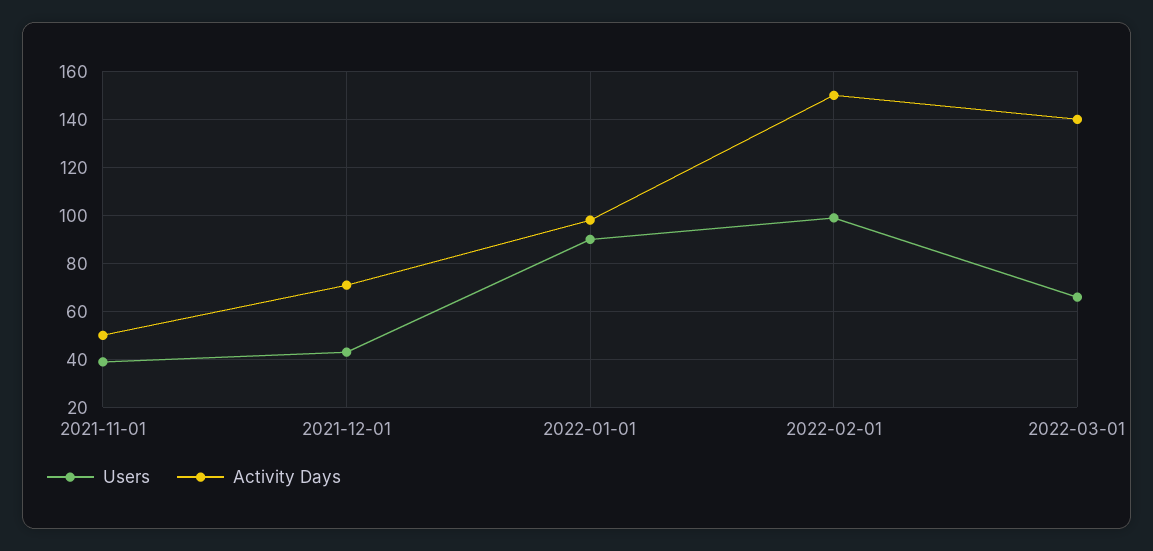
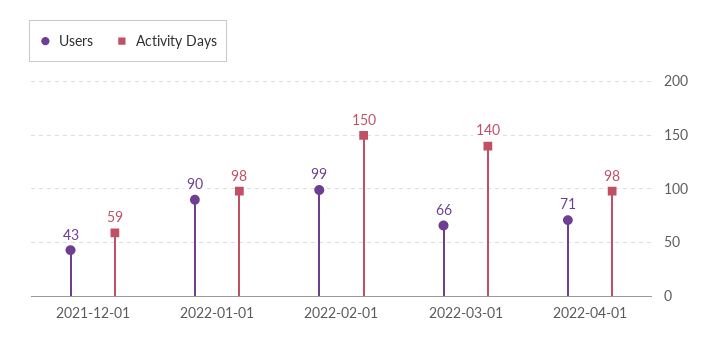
Users, 2021-11-01: 40 -> none
Activity Days, 2021-11-01: 50 -> none
Activity Days, 2021-12-01: 70 -> 59
Users, 2022-04-01: none -> 71
Activity Days, 2022-04-01: none -> 98

